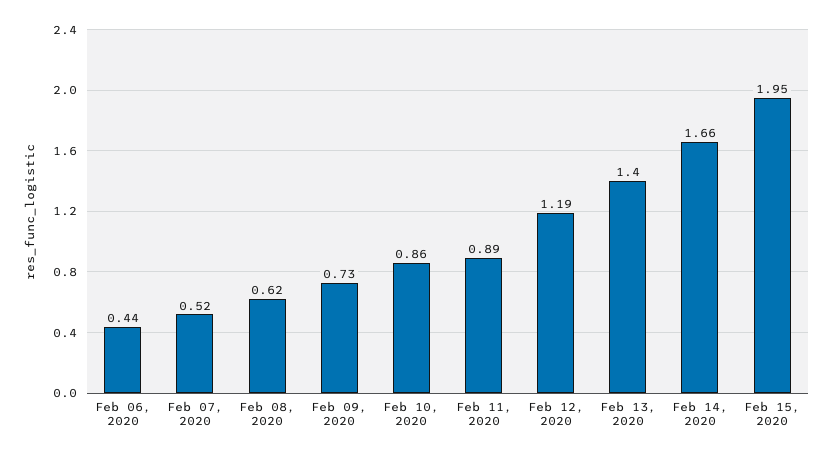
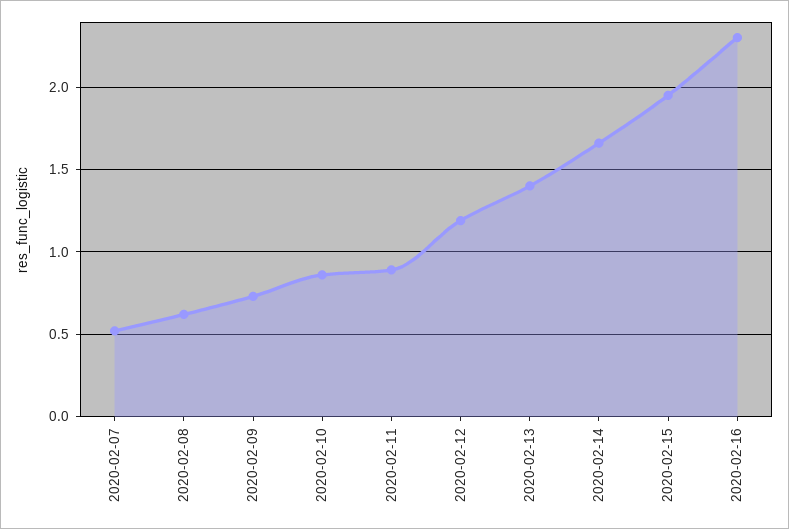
Feb 06, 2020: 0.44 -> none
2020-02-16: none -> 2.3

